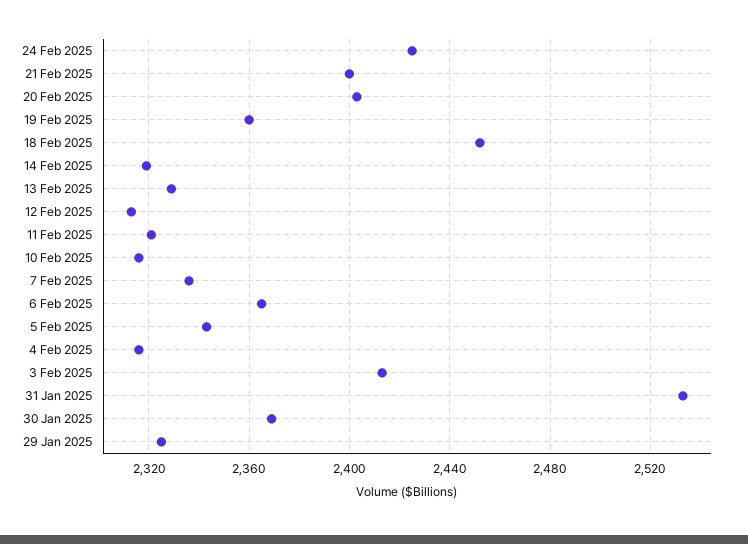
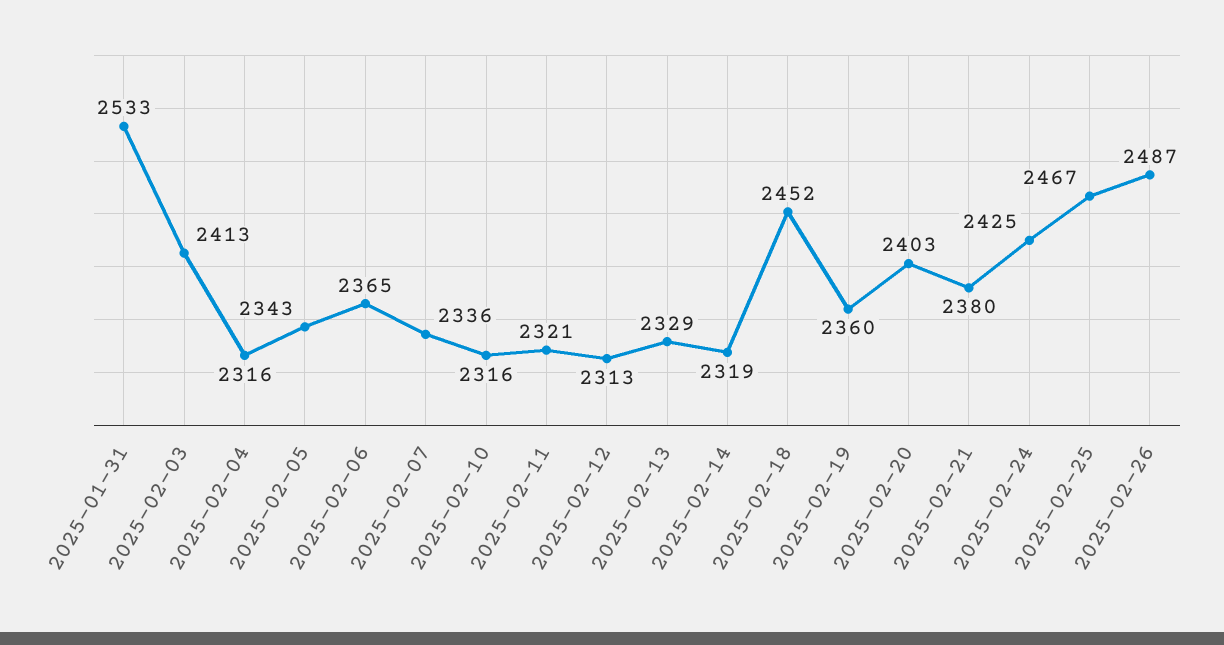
21 Feb 2025: 2400 -> 2380
30 Jan 2025: 2370 -> none
29 Jan 2025: 2325 -> none
2025-02-25: none -> 2467
2025-02-26: none -> 2487

